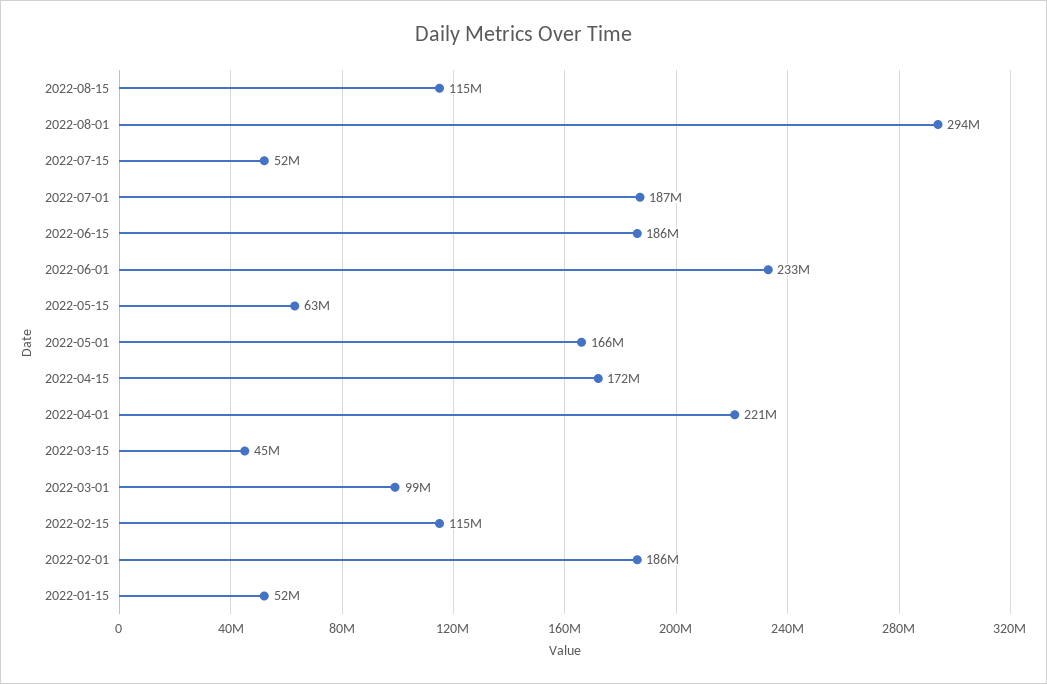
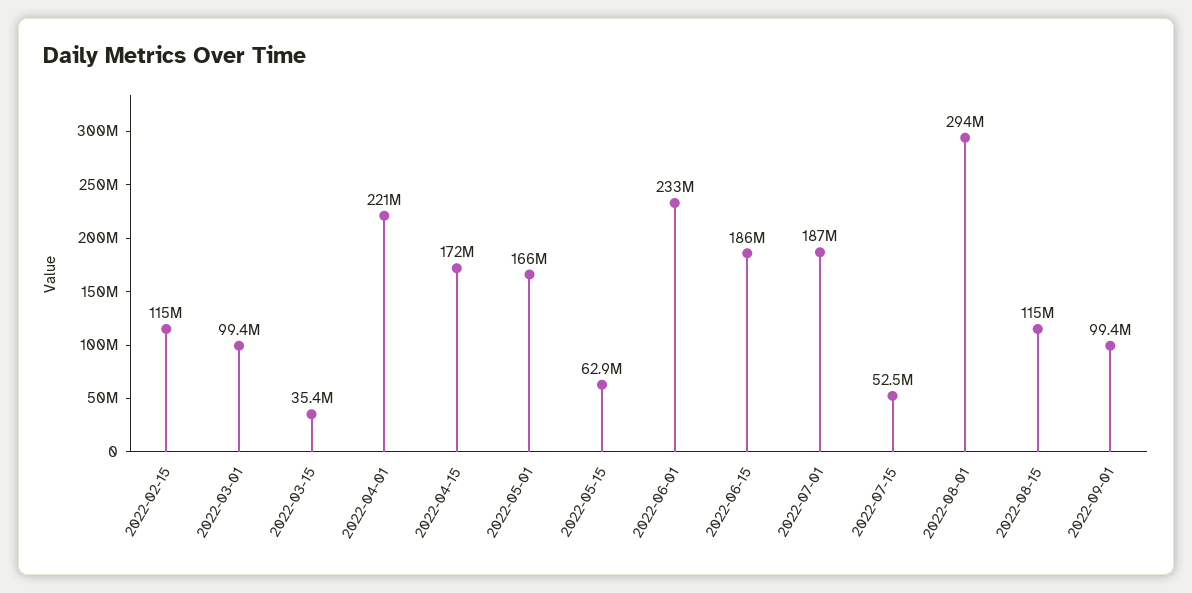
2022-03-15: 45000000 -> 35400000
2022-02-01: 186000000 -> none
2022-01-15: 52000000 -> none
2022-09-01: none -> 99400000

